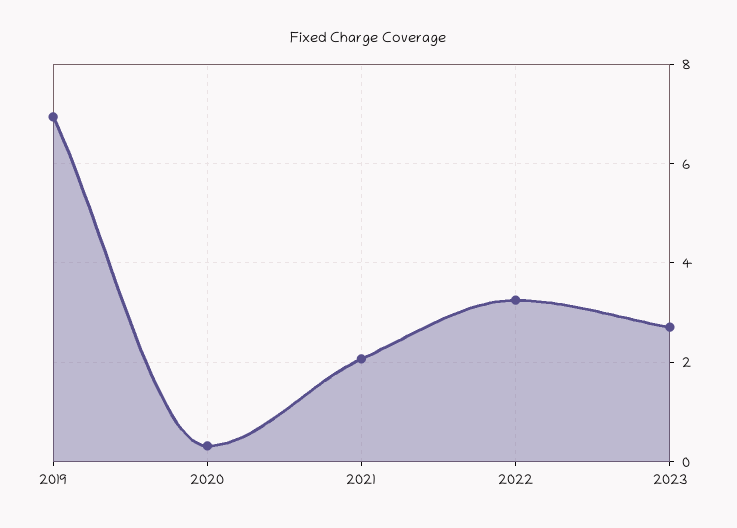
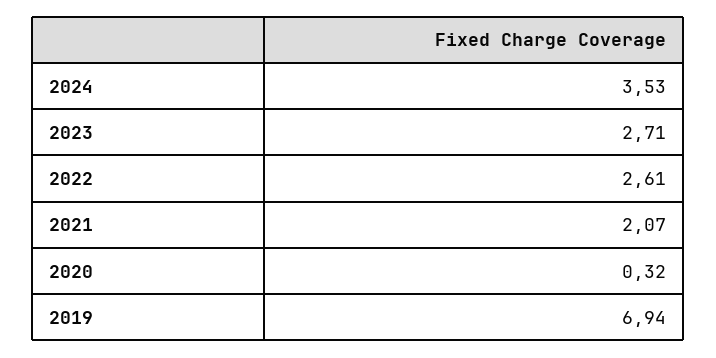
2022: 3.2 -> 2.61
2024: none -> 3.53

